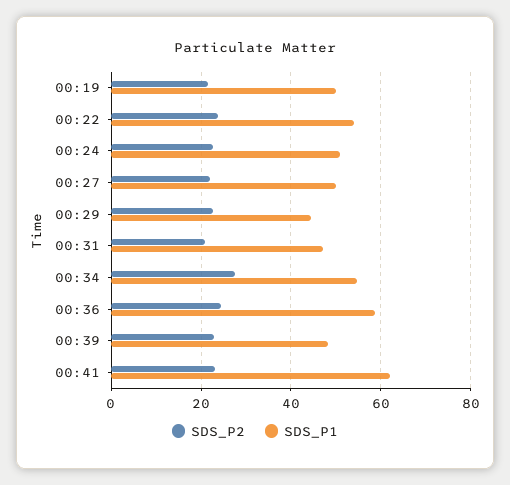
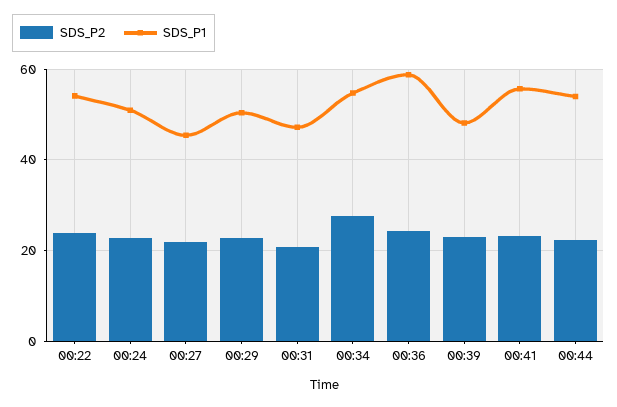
SDS_P2, 00:19: 22 -> none
SDS_P1, 00:19: 50 -> none
SDS_P1, 00:27: 50 -> 46
SDS_P1, 00:29: 44 -> 50
SDS_P1, 00:41: 62 -> 56
SDS_P2, 00:44: none -> 22
SDS_P1, 00:44: none -> 54

